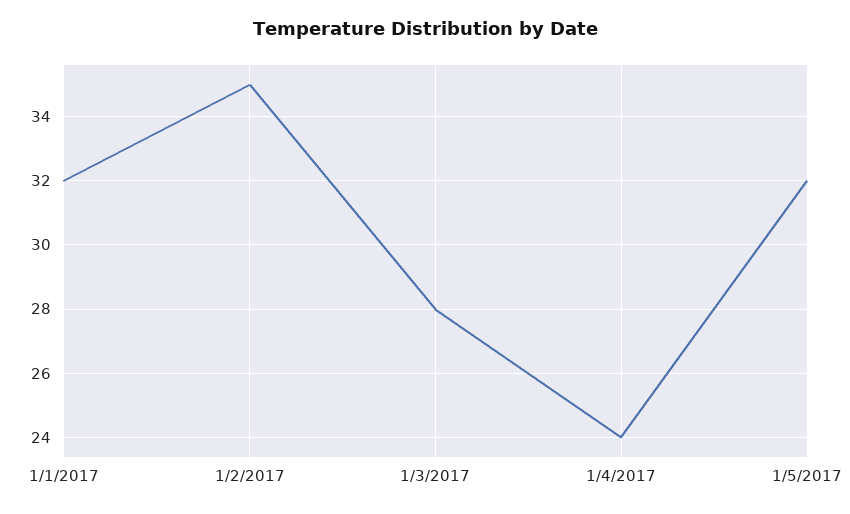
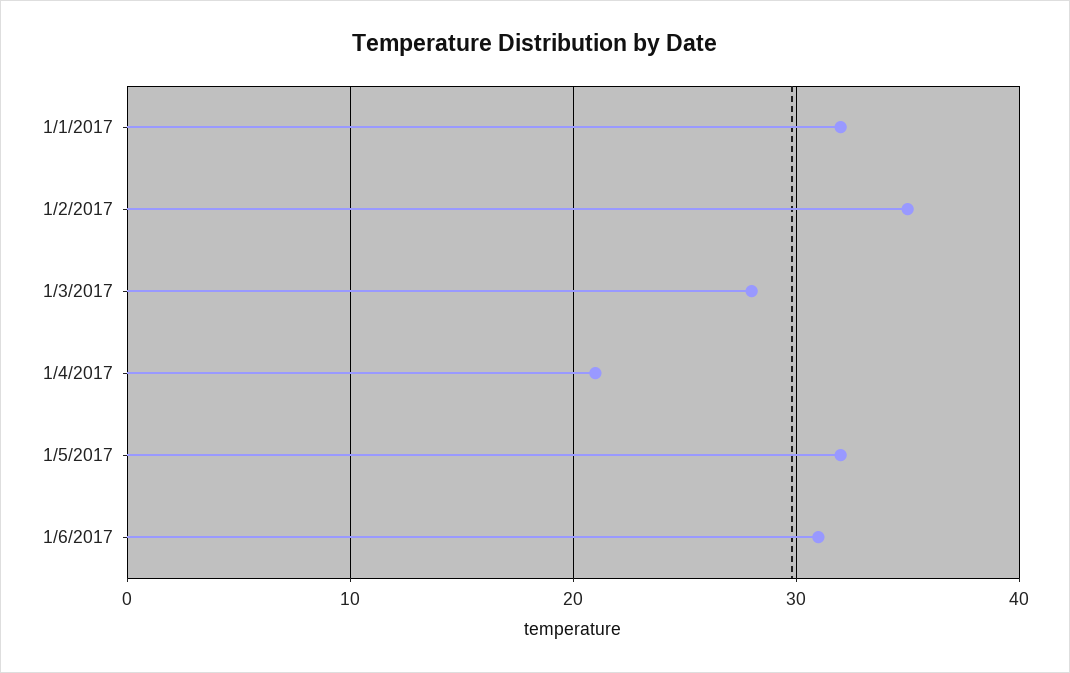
1/4/2017: 24 -> 21
1/6/2017: none -> 31

